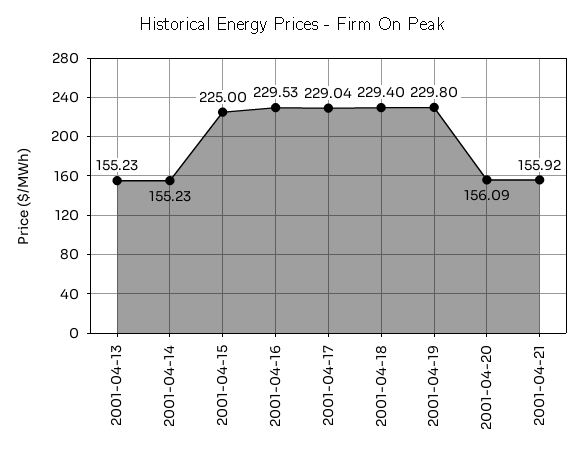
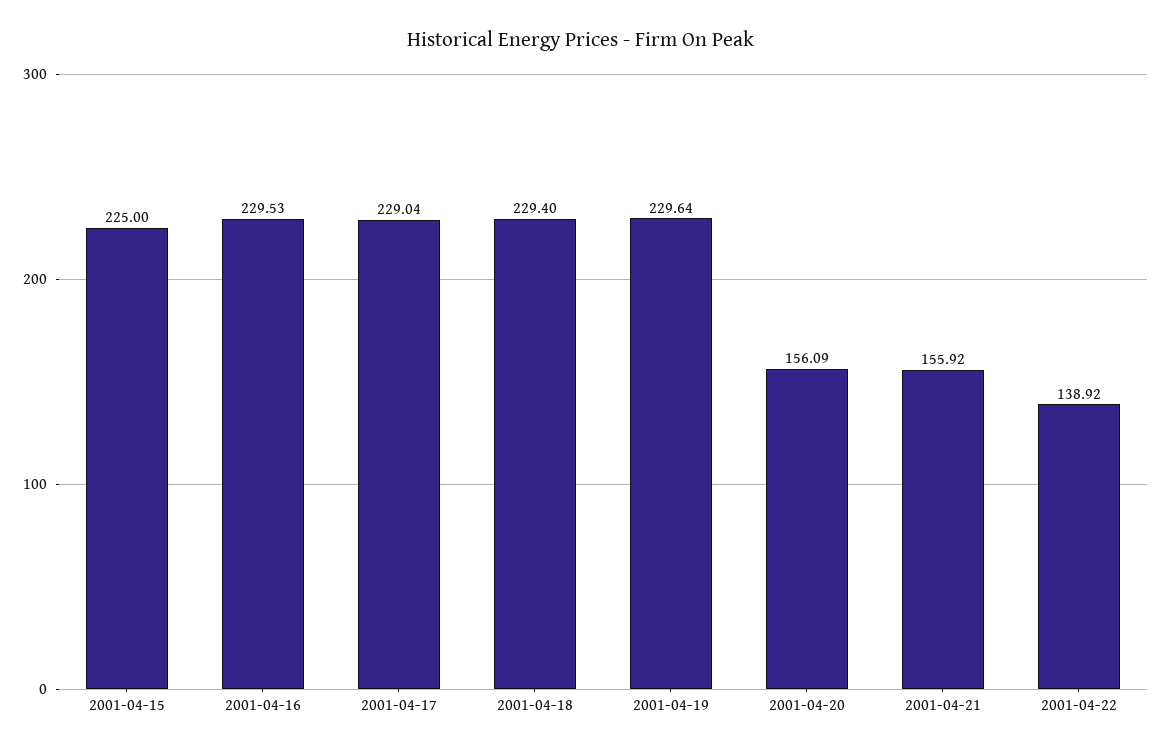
2001-04-13: 155.23 -> none
2001-04-14: 155.23 -> none
2001-04-19: 229.8 -> 229.64
2001-04-22: none -> 138.92

